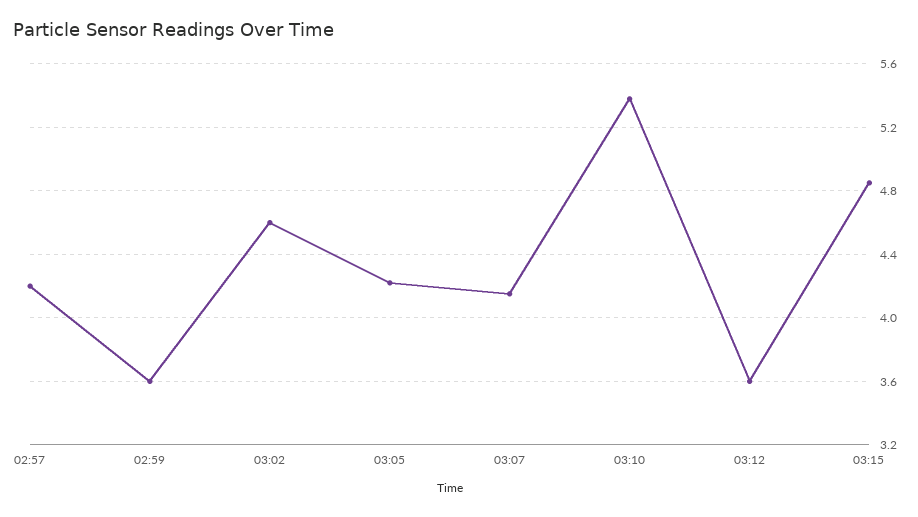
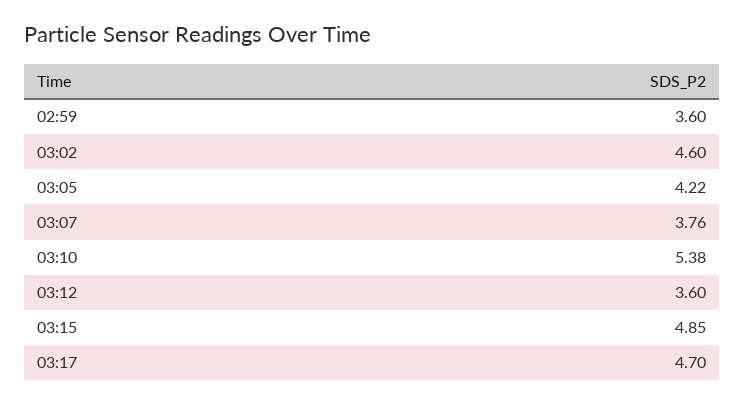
02:57: 4.2 -> none
03:07: 4.15 -> 3.76
03:17: none -> 4.7

